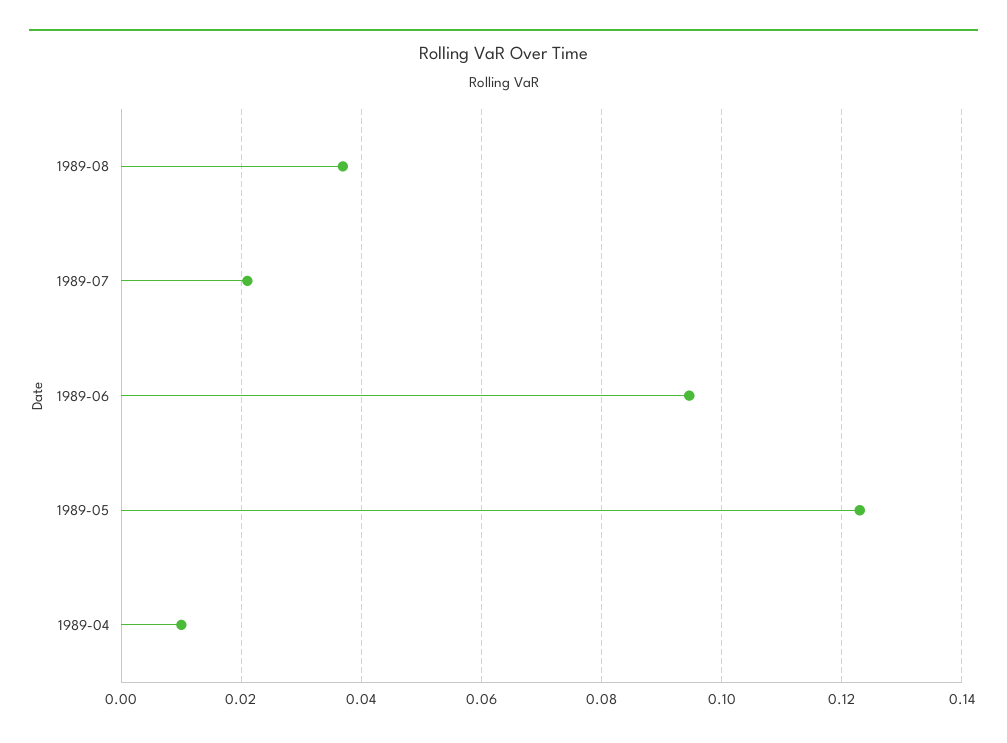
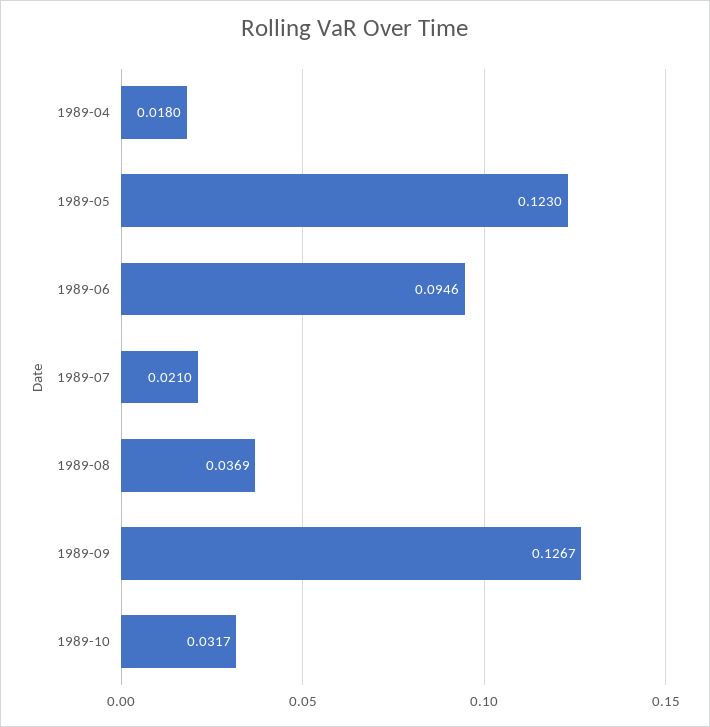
1989-04: 0.01 -> 0.018
1989-09: none -> 0.1267
1989-10: none -> 0.0317

